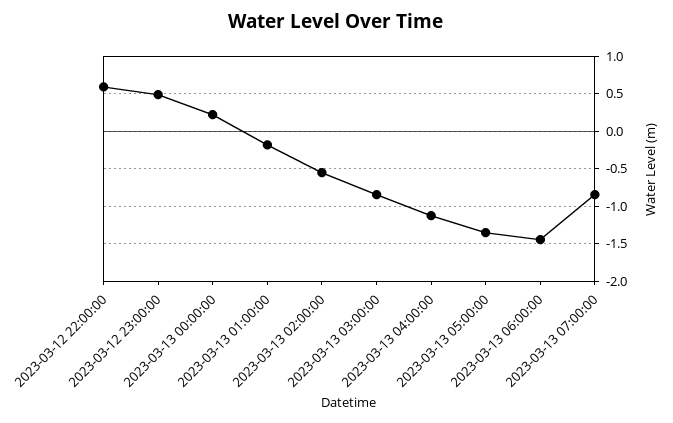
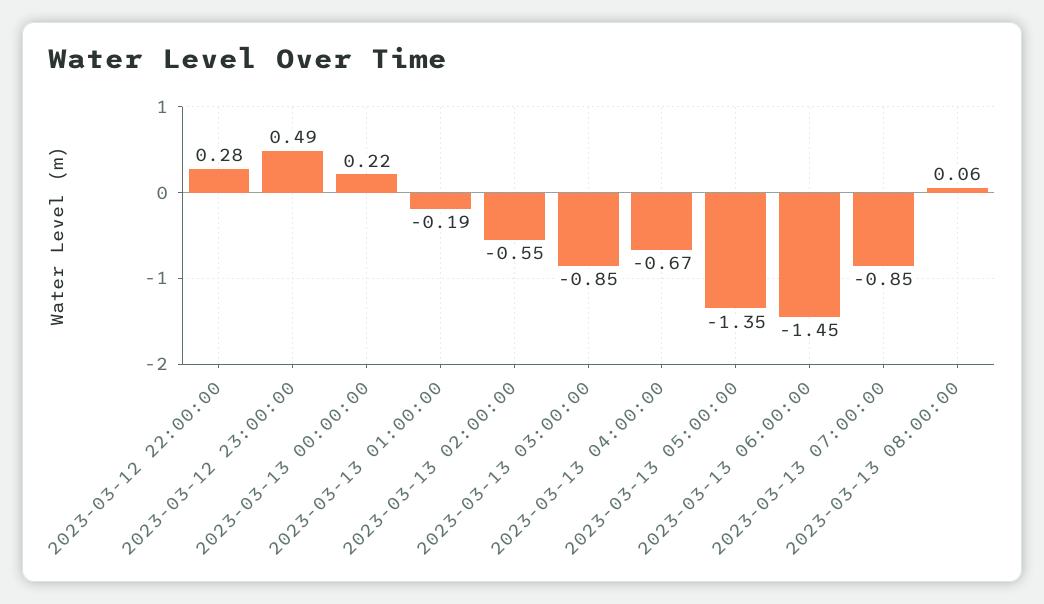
2023-03-12 22:00:00: 0.6 -> 0.28
2023-03-13 04:00:00: -1.1 -> -0.67
2023-03-13 08:00:00: none -> 0.06

